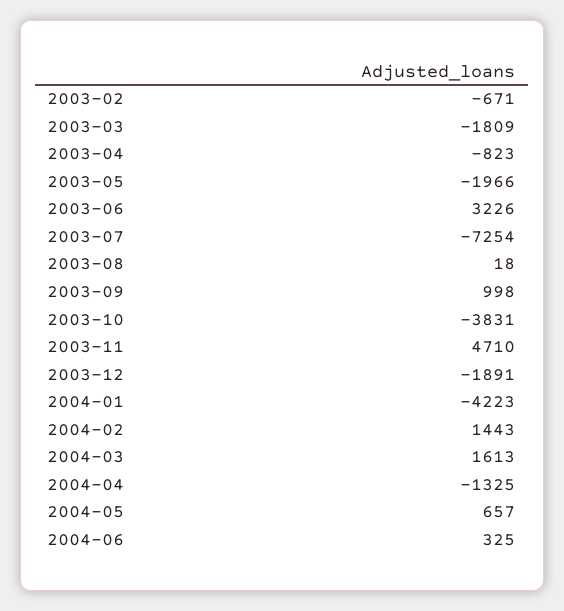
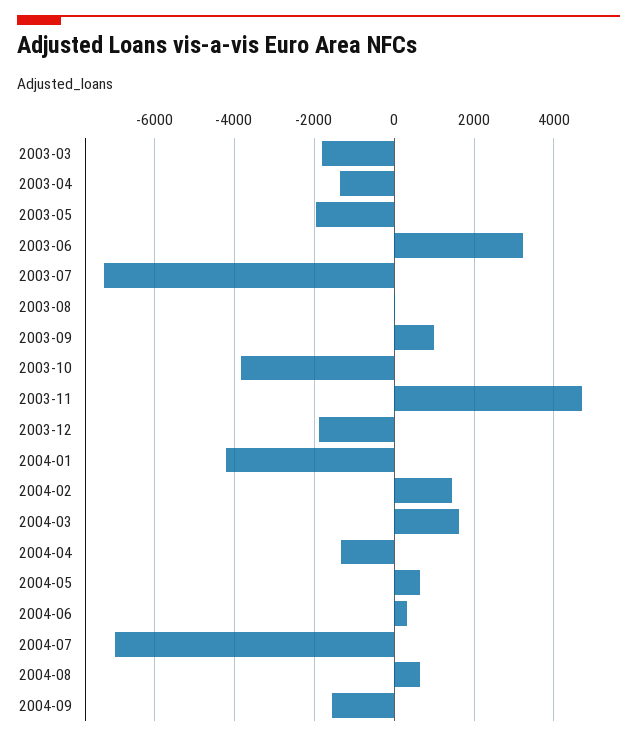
2003-02: -671 -> none
2003-04: -823 -> -1400
2004-07: none -> -7000
2004-08: none -> 600
2004-09: none -> -1600

